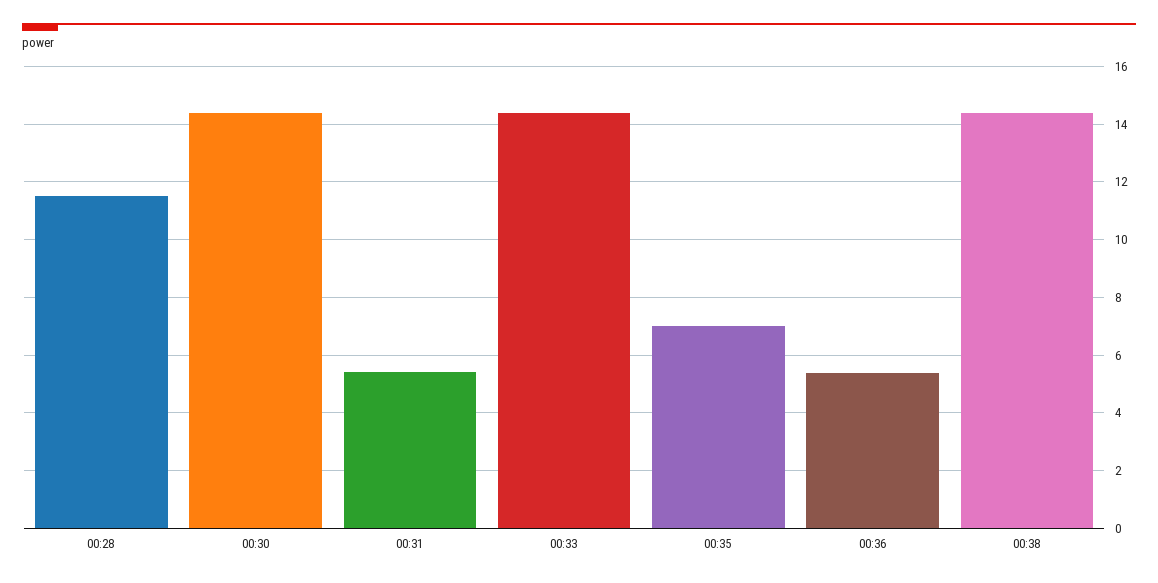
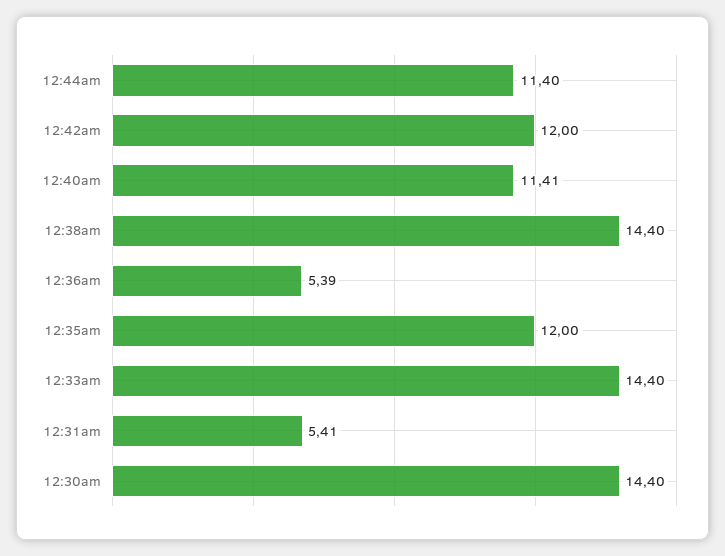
00:28: 11.5 -> none
00:35: 7 -> 12
12:44am: none -> 11.4
12:42am: none -> 12
12:40am: none -> 11.41

